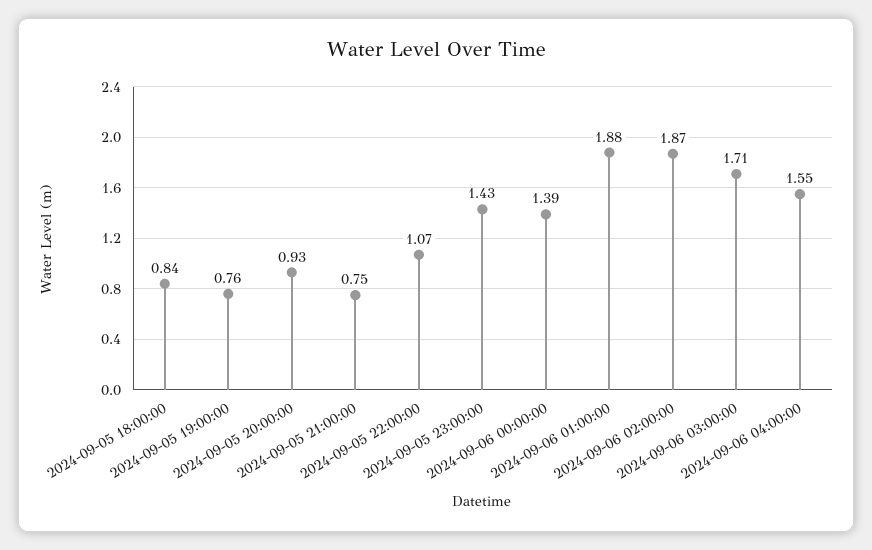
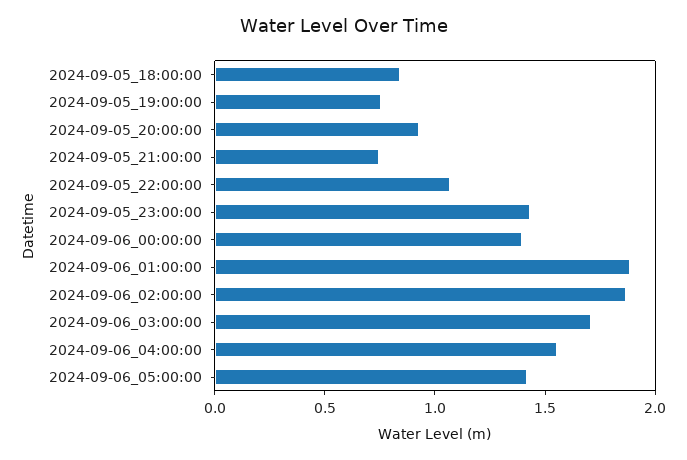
2024-09-06_05:00:00: none -> 1.4

